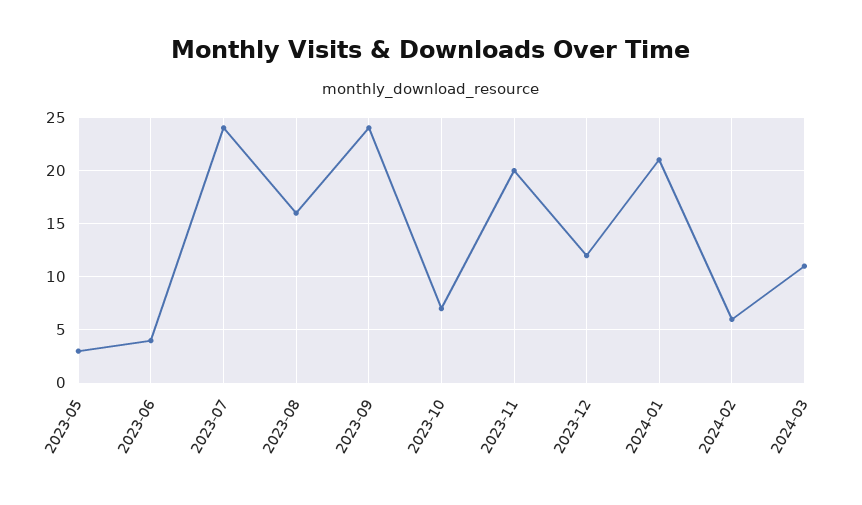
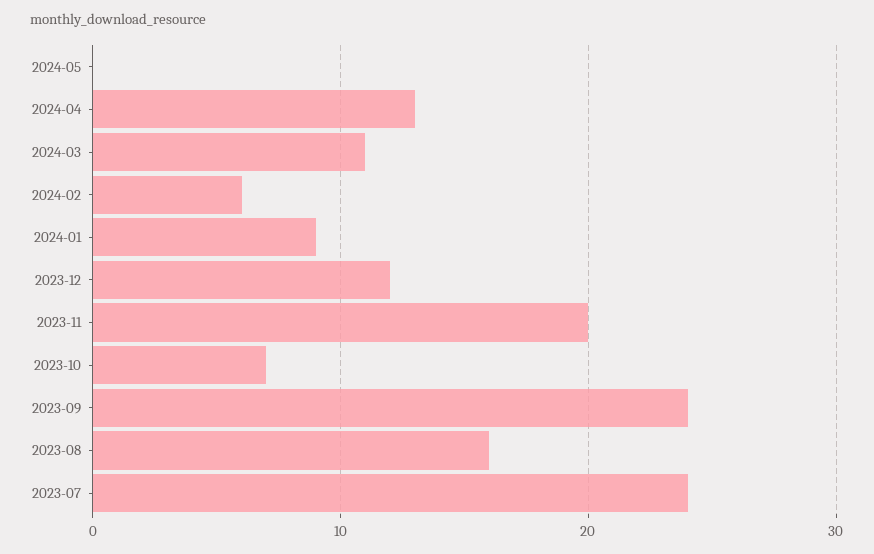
2023-05: 3 -> none
2023-06: 4 -> none
2024-01: 21 -> 9
2024-05: none -> 0
2024-04: none -> 13

